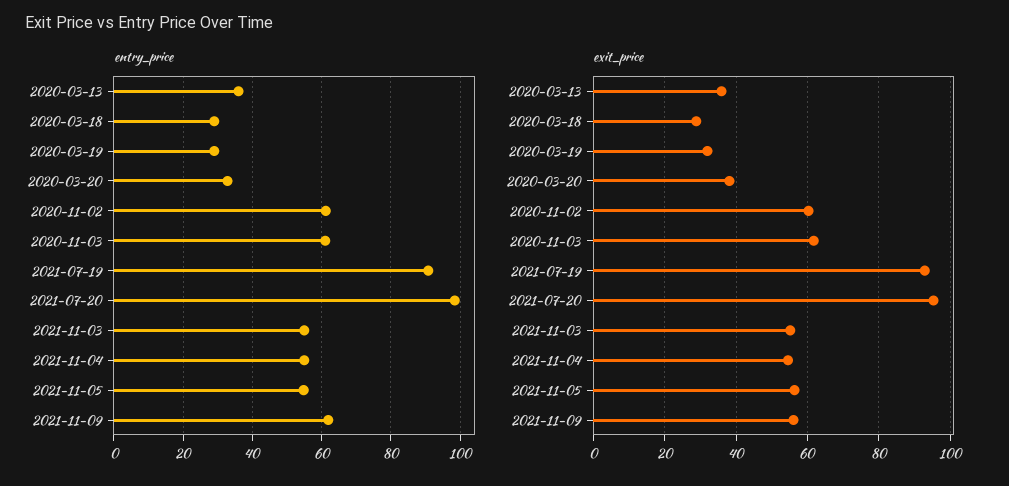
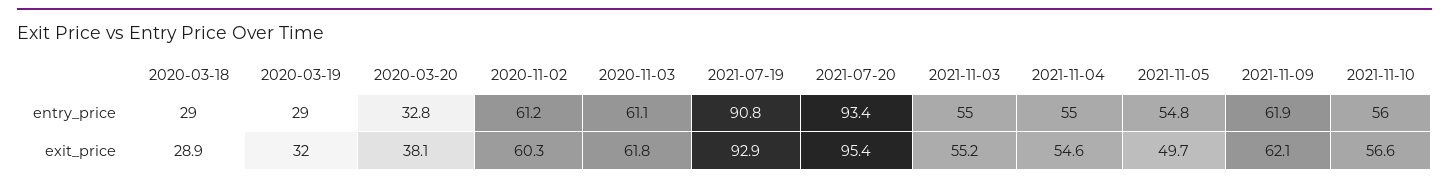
entry_price, 2020-03-13: 36 -> none
entry_price, 2021-07-20: 98 -> 93.4
exit_price, 2020-03-13: 36 -> none
exit_price, 2021-11-05: 56 -> 49.7
exit_price, 2021-11-09: 56 -> 62.1
entry_price, 2021-11-10: none -> 56
exit_price, 2021-11-10: none -> 56.6

